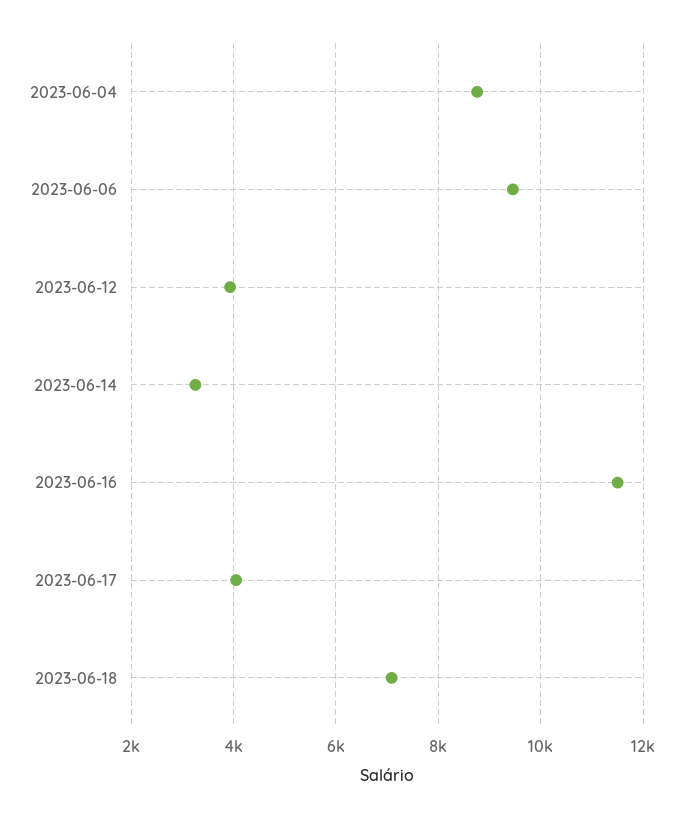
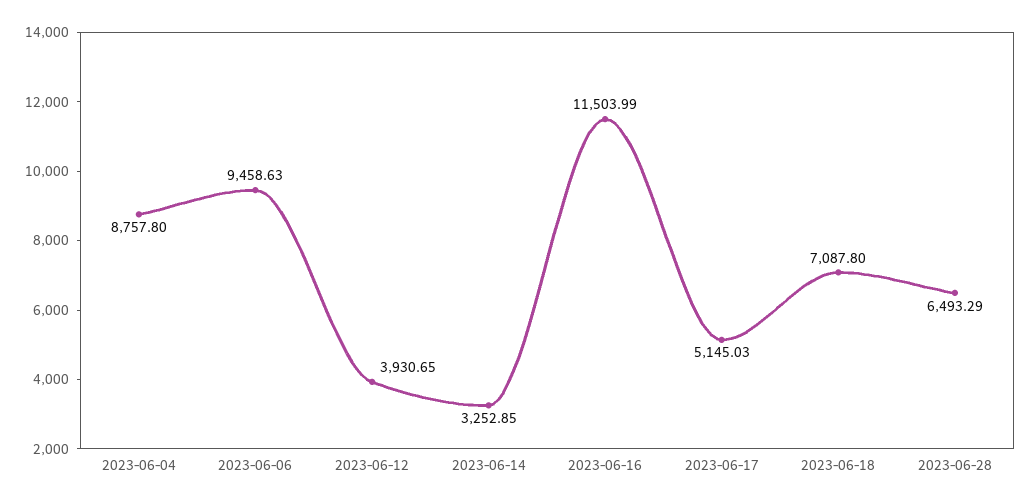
2023-06-17: 4000 -> 5145.03
2023-06-28: none -> 6493.29

